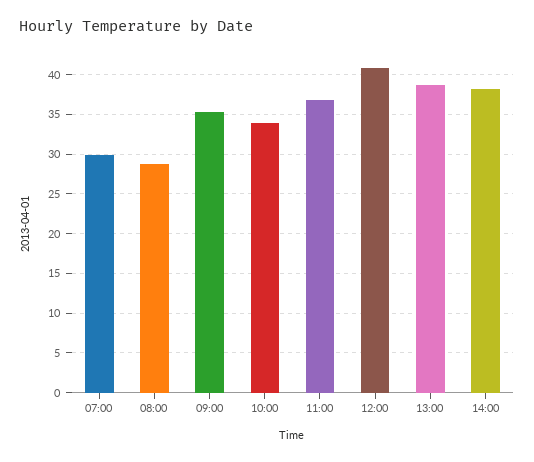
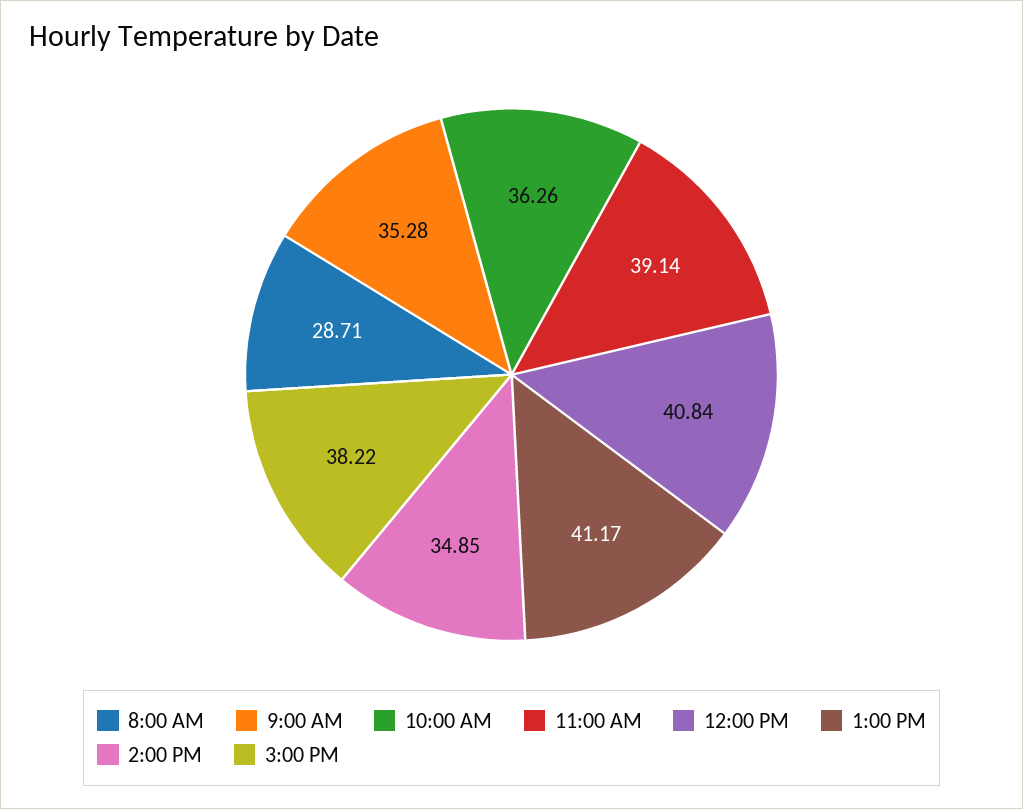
07:00: 30 -> none
10:00: 34 -> 36.26
11:00: 37 -> 39.14
13:00: 39 -> 41.17
14:00: 38 -> 34.85
3:00 PM: none -> 38.22

